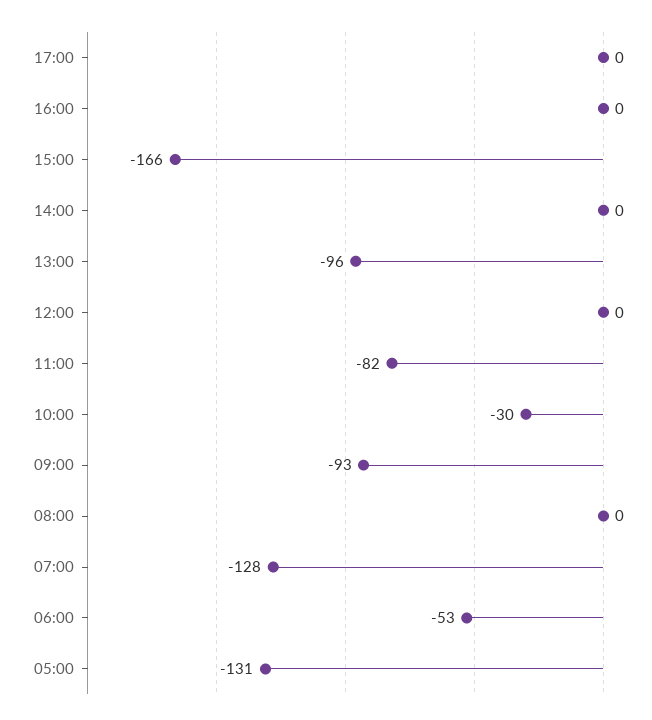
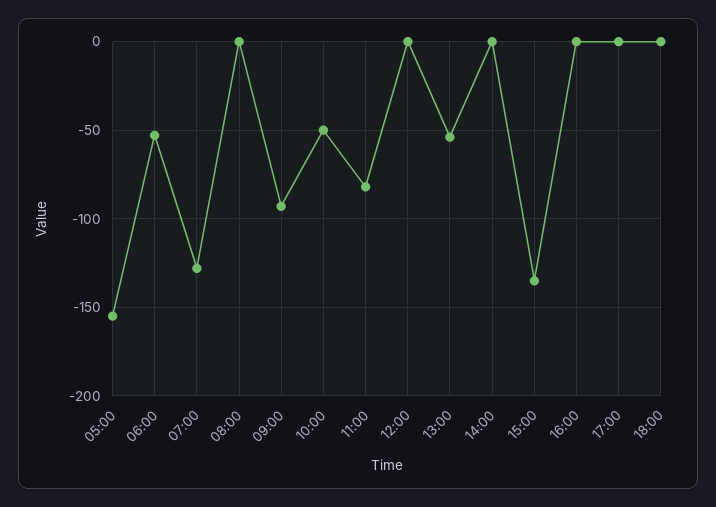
15:00: -166 -> -135
13:00: -96 -> -55
10:00: -30 -> -50
05:00: -131 -> -155
18:00: none -> 0

